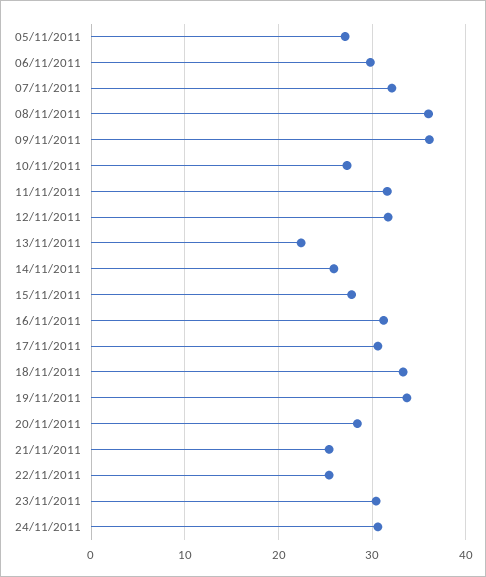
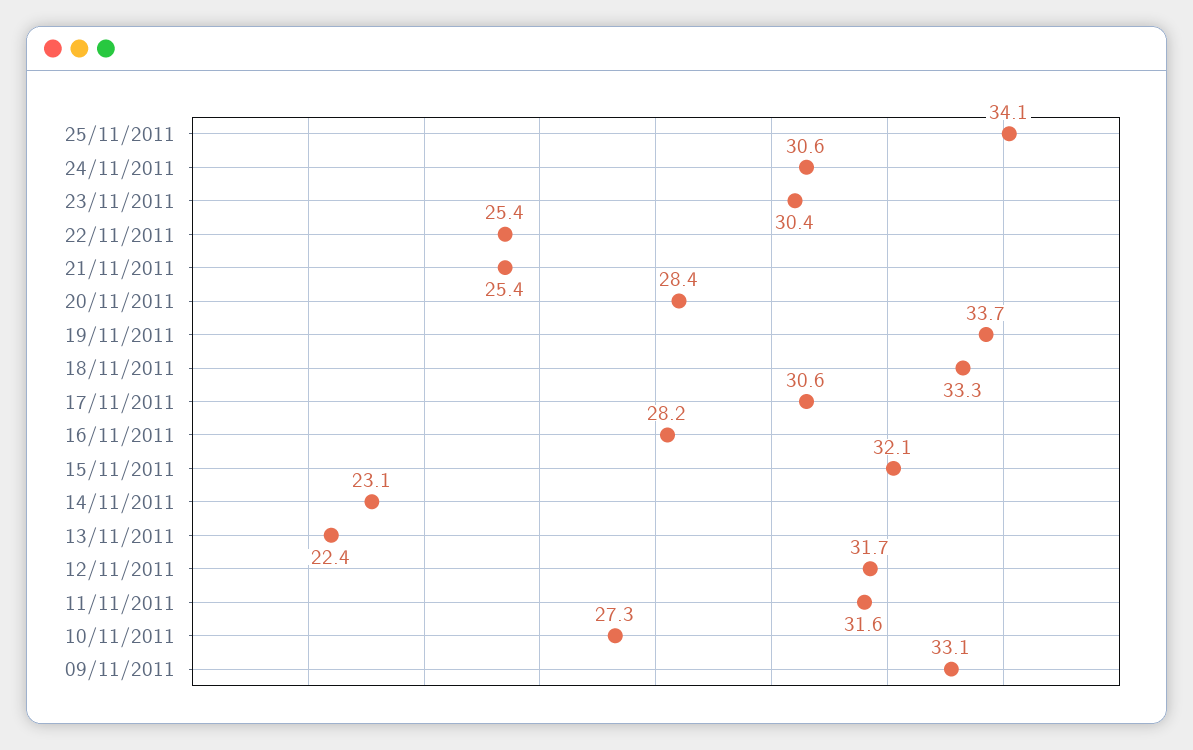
05/11/2011: 27 -> none
06/11/2011: 30 -> none
07/11/2011: 32 -> none
08/11/2011: 36 -> none
09/11/2011: 36 -> 33.1
14/11/2011: 26 -> 23.1
15/11/2011: 28 -> 32.1
16/11/2011: 31 -> 28.2
25/11/2011: none -> 34.1

